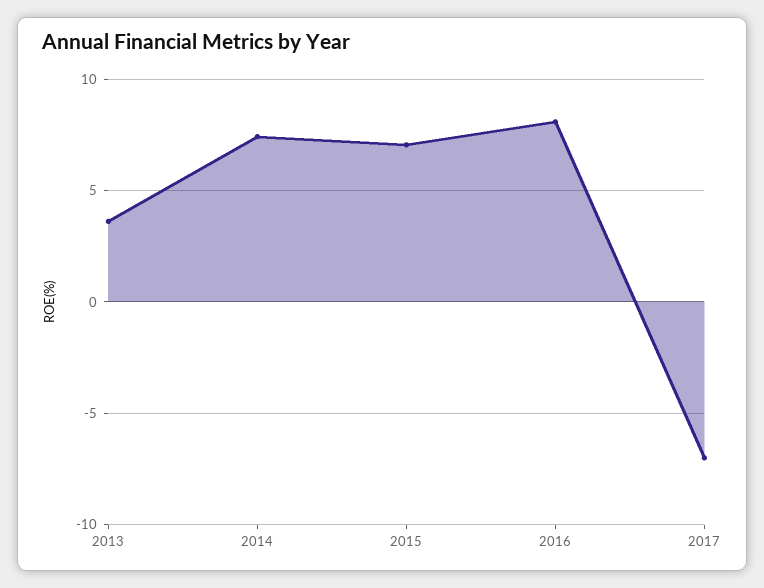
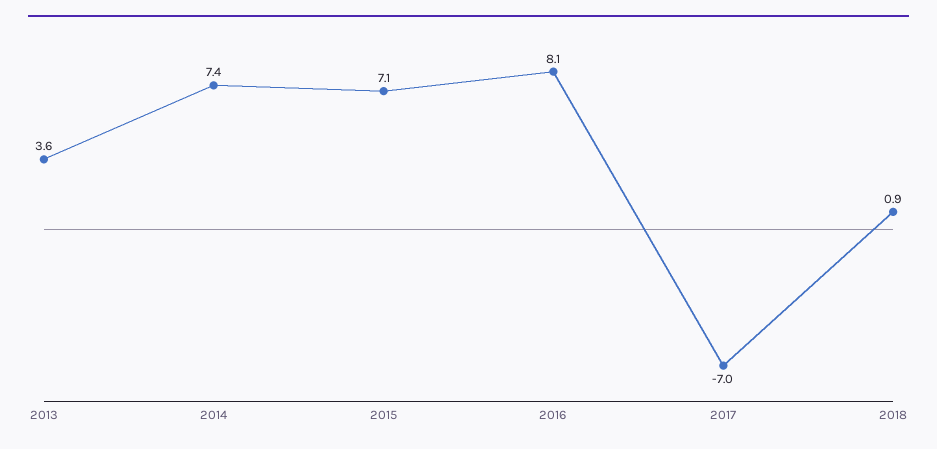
2018: none -> 0.9

